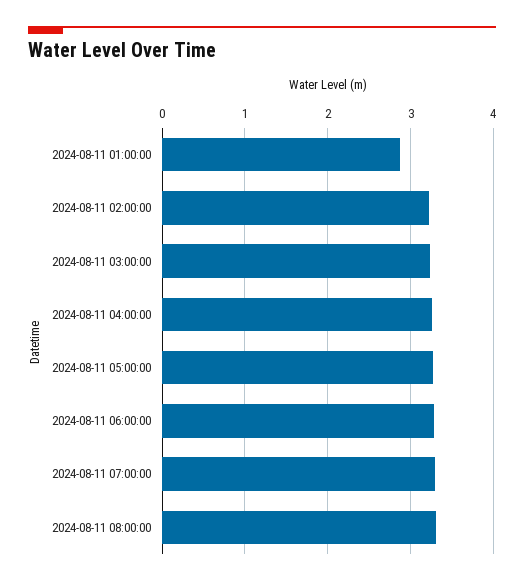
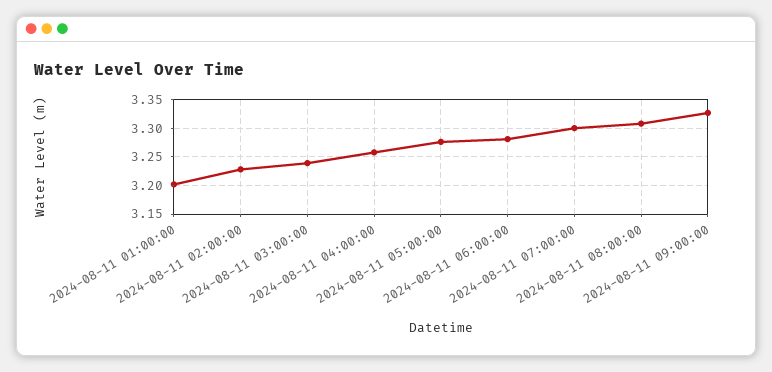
2024-08-11 01:00:00: 2.9 -> 3.2
2024-08-11 09:00:00: none -> 3.325

